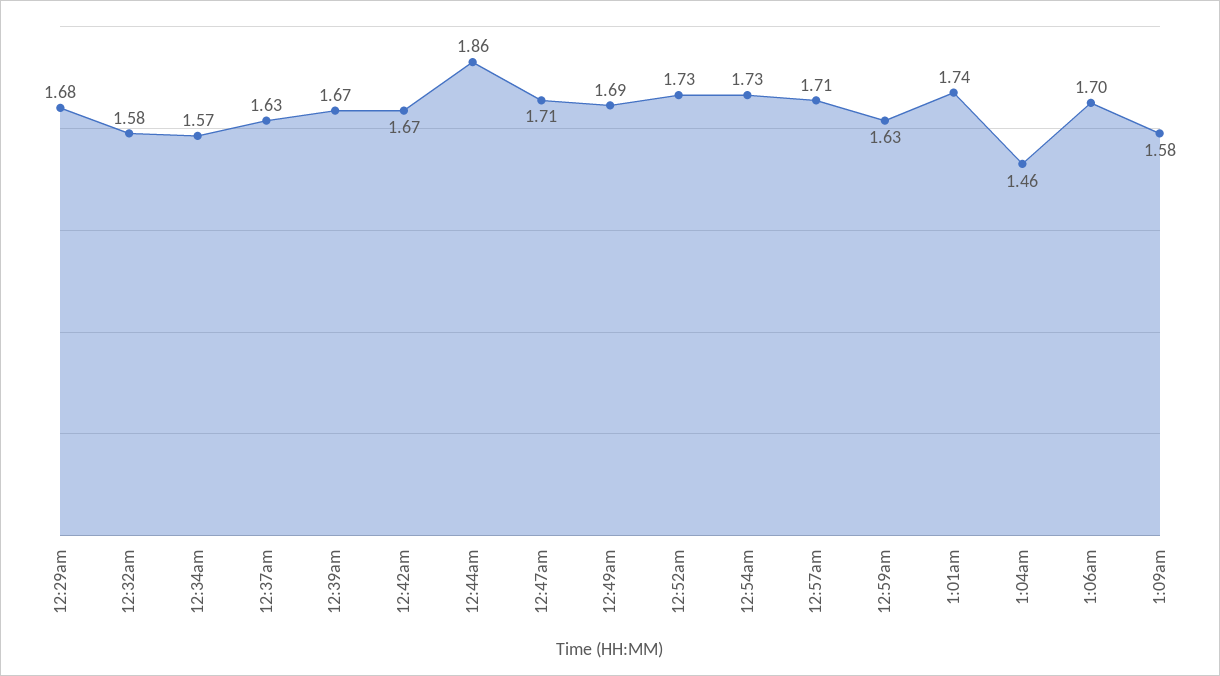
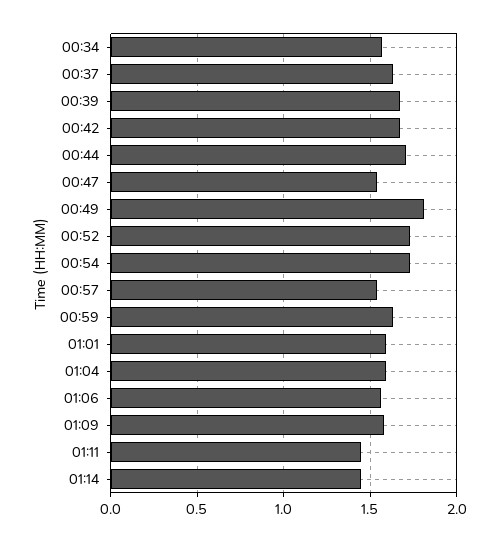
12:29am: 1.68 -> none
12:32am: 1.58 -> none
12:44am: 1.86 -> 1.7
12:47am: 1.71 -> 1.55
12:49am: 1.69 -> 1.8
12:57am: 1.71 -> 1.55
1:01am: 1.74 -> 1.6
1:04am: 1.46 -> 1.6
1:06am: 1.7 -> 1.55
01:11: none -> 1.45
01:14: none -> 1.45

